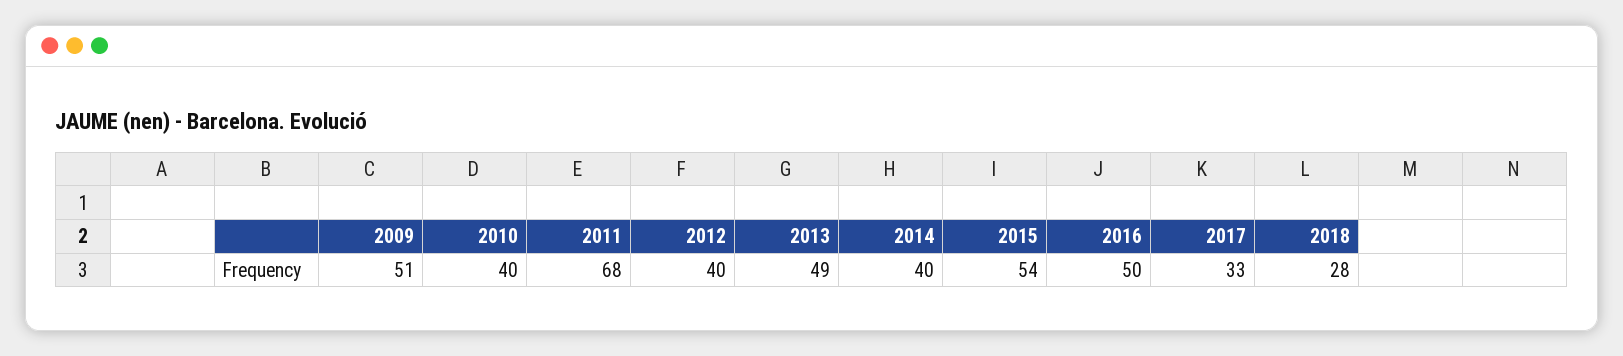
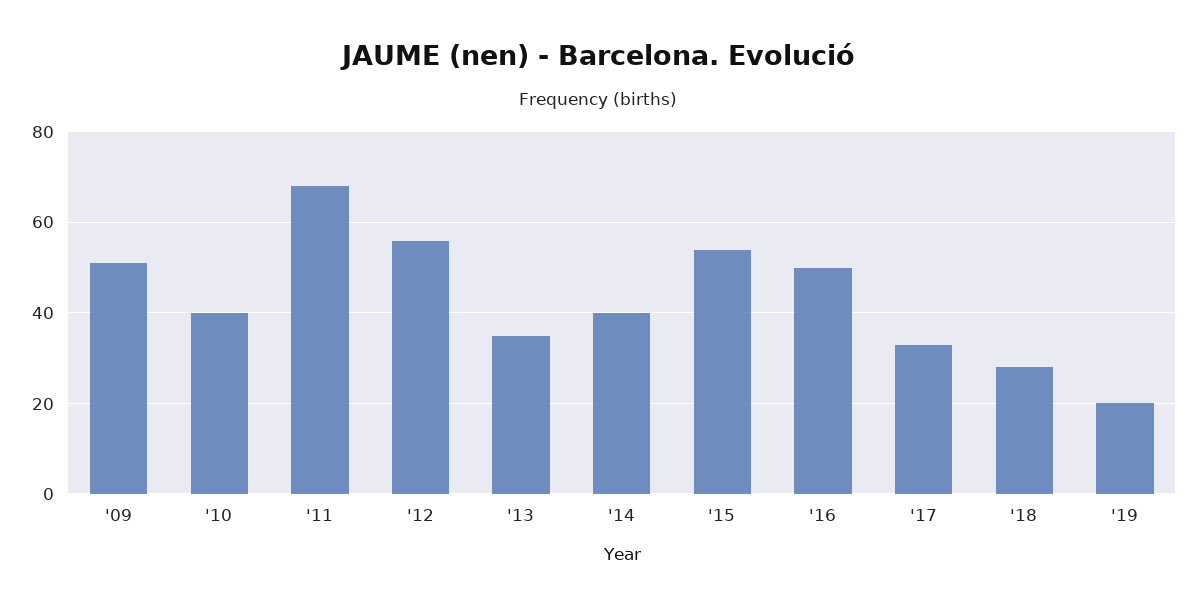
2012: 40 -> 55
2013: 49 -> 35
'19: none -> 20

